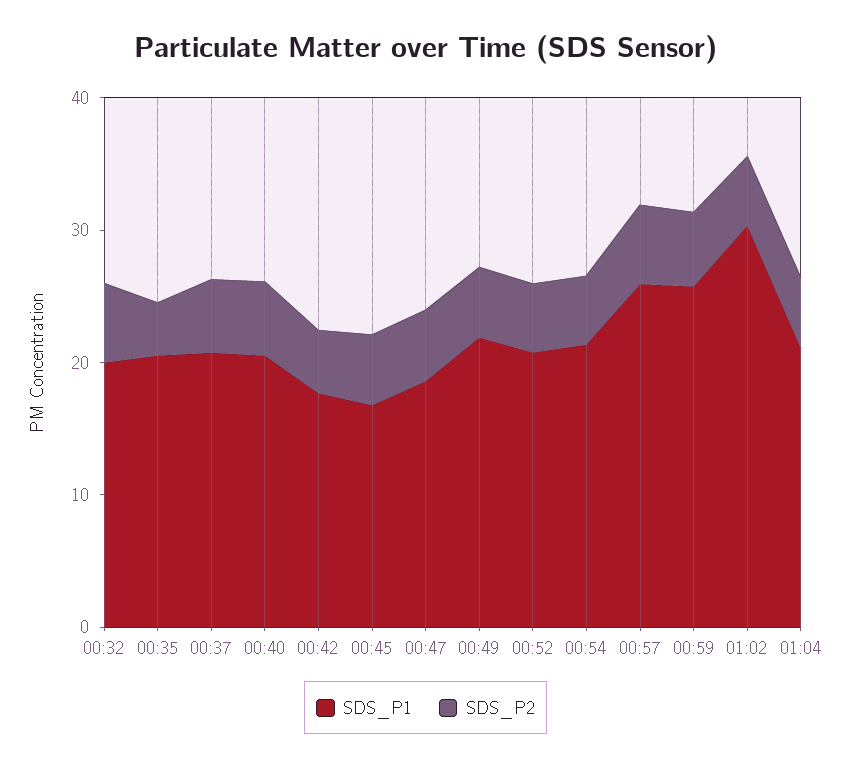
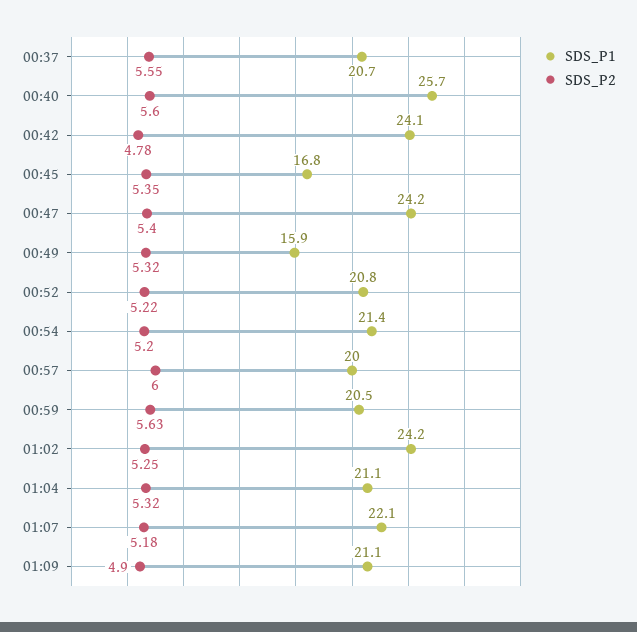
SDS_P1, 00:32: 20 -> none
SDS_P2, 00:32: 6 -> none
SDS_P1, 00:35: 20 -> none
SDS_P2, 00:35: 4 -> none
SDS_P1, 00:40: 20 -> 25.7
SDS_P1, 00:42: 18 -> 24.1
SDS_P1, 00:47: 18 -> 24.2
SDS_P1, 00:49: 22 -> 15.9
SDS_P1, 00:57: 26 -> 20
SDS_P1, 00:59: 26 -> 20.5
SDS_P1, 01:02: 30 -> 24.2
SDS_P1, 01:07: none -> 22.1
SDS_P2, 01:07: none -> 5.18
SDS_P1, 01:09: none -> 21.1
SDS_P2, 01:09: none -> 4.9

